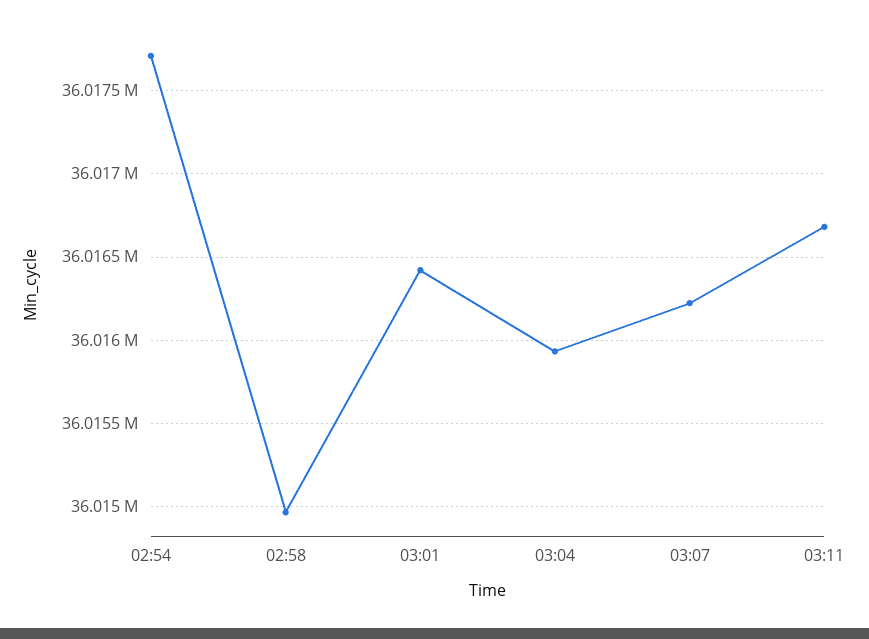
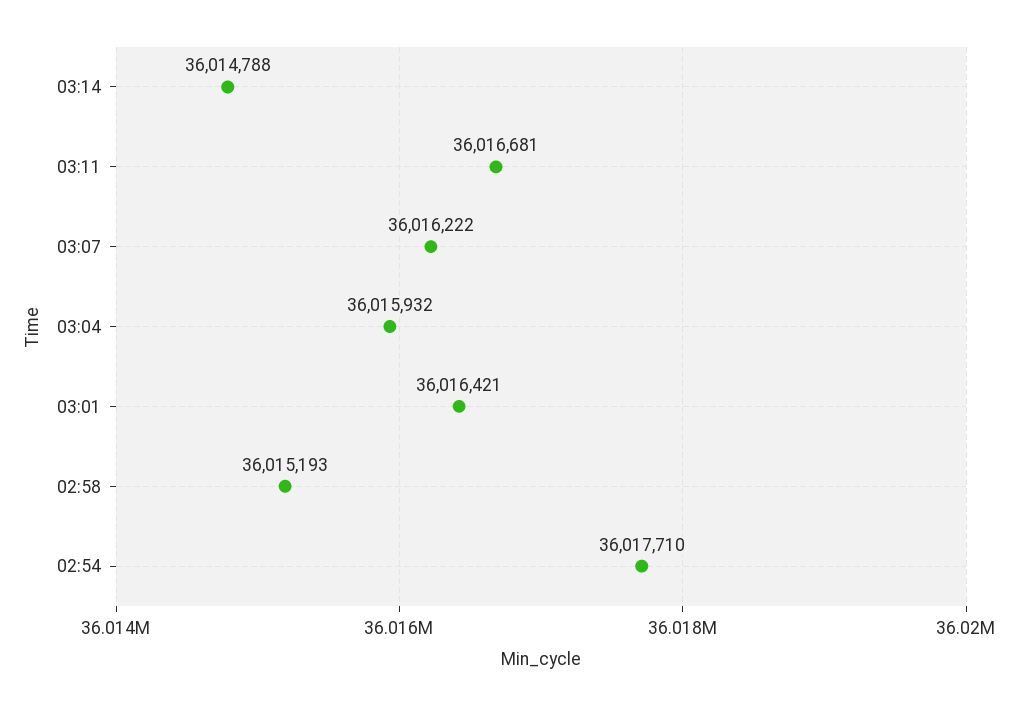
02:58: 36014950 -> 36015193
03:14: none -> 36014788

